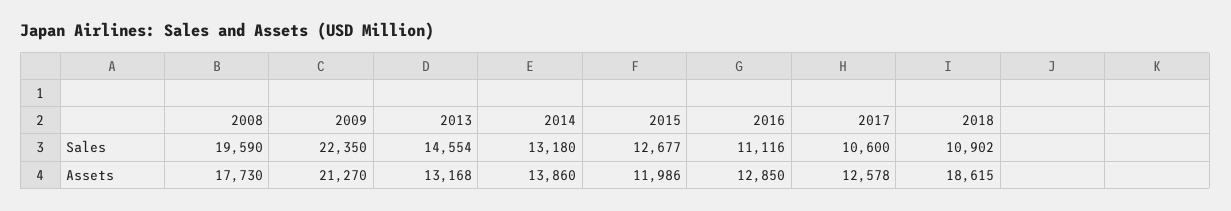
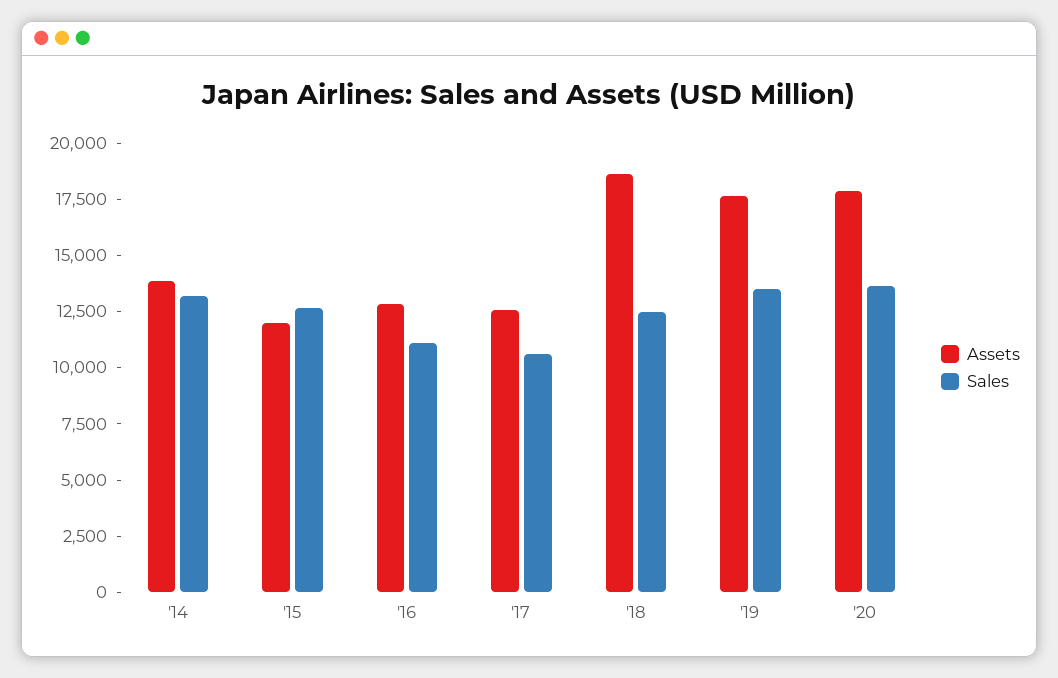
Sales, 2008: 19590 -> none
Sales, 2009: 22350 -> none
Sales, 2013: 14554 -> none
Sales, 2018: 10902 -> 12500
Assets, 2008: 17730 -> none
Assets, 2009: 21270 -> none
Assets, 2013: 13168 -> none
Assets, '19: none -> 17500
Sales, '19: none -> 13500
Assets, '20: none -> 18000
Sales, '20: none -> 13500

